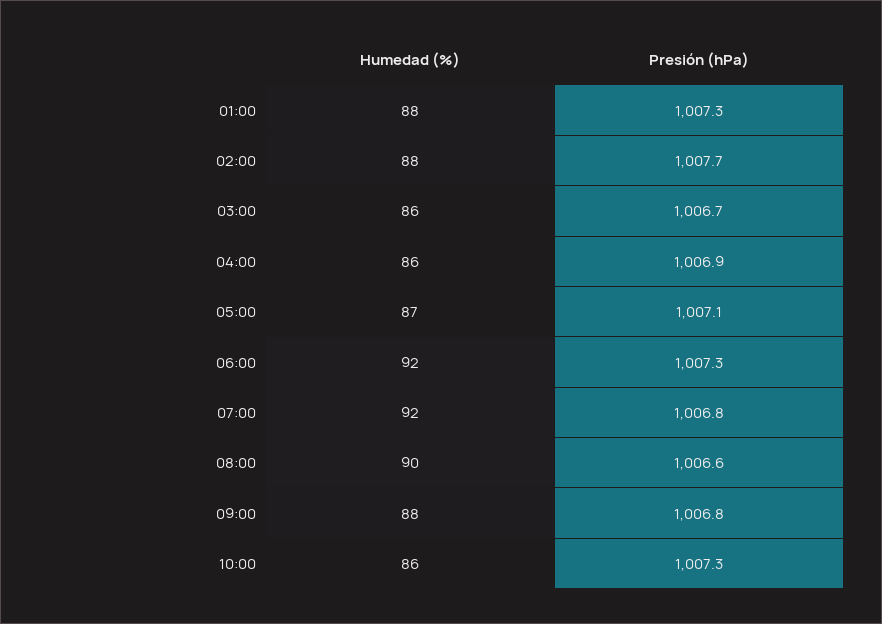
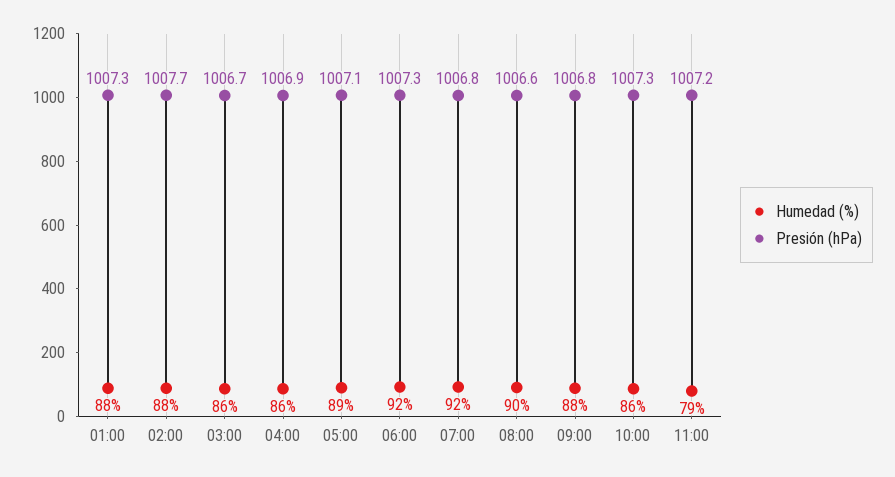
Humedad (%), 05:00: 87 -> 89
Humedad (%), 11:00: none -> 79
Presión (hPa), 11:00: none -> 1007.2

